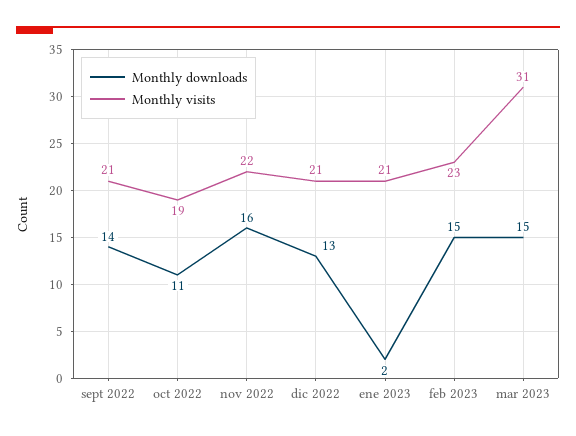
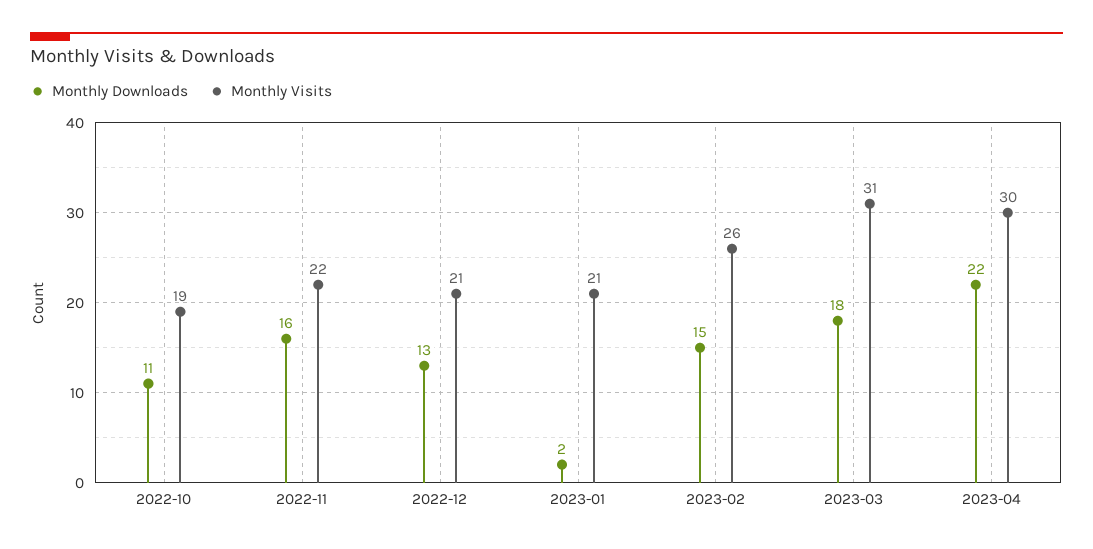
Monthly downloads, sept 2022: 14 -> none
Monthly visits, sept 2022: 21 -> none
Monthly visits, feb 2023: 23 -> 26
Monthly downloads, mar 2023: 15 -> 18
Monthly downloads, 2023-04: none -> 22
Monthly visits, 2023-04: none -> 30

